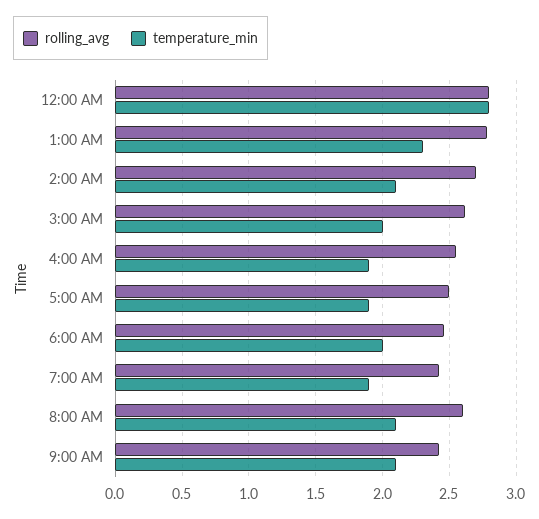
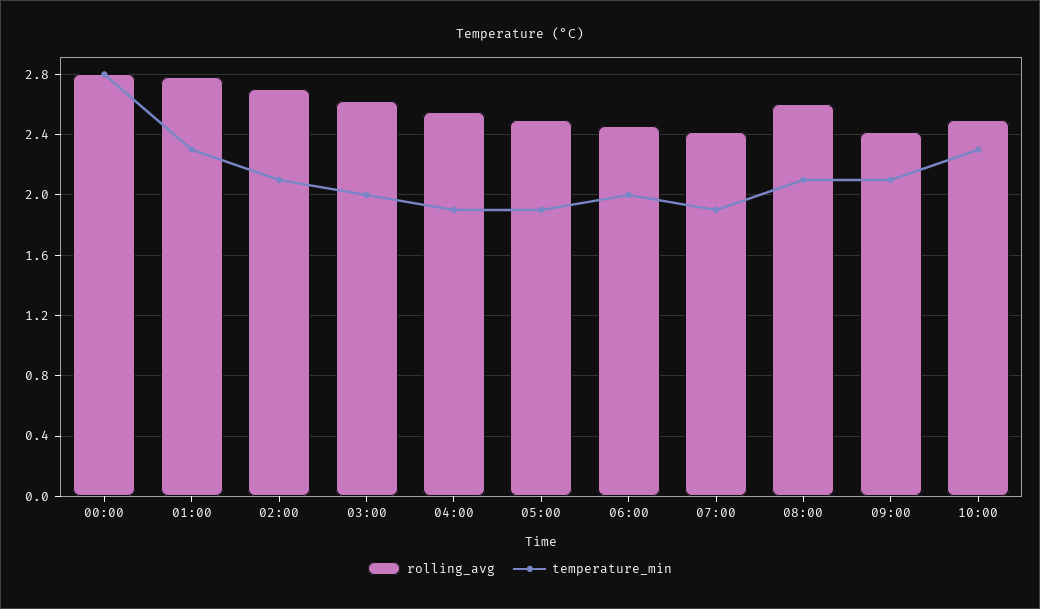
rolling_avg, 10:00: none -> 2.5
temperature_min, 10:00: none -> 2.3

